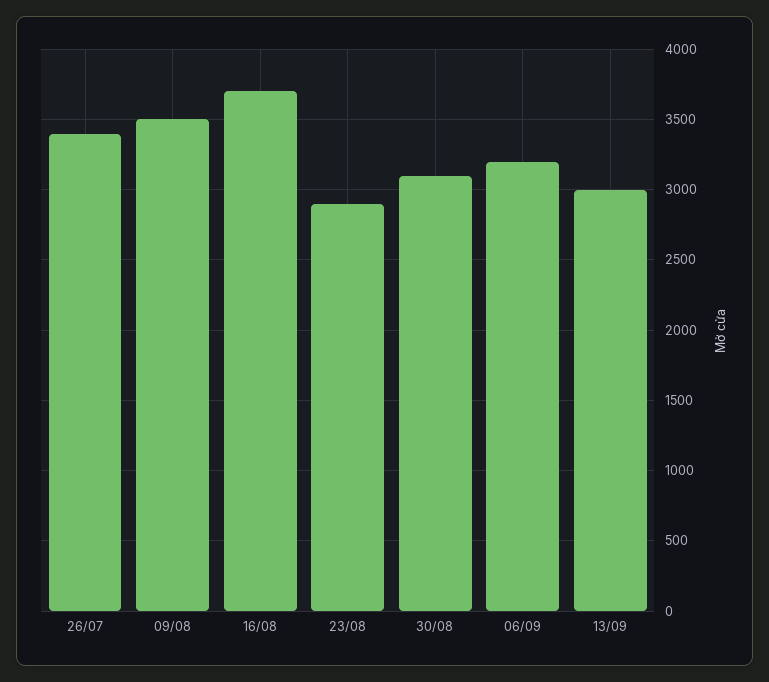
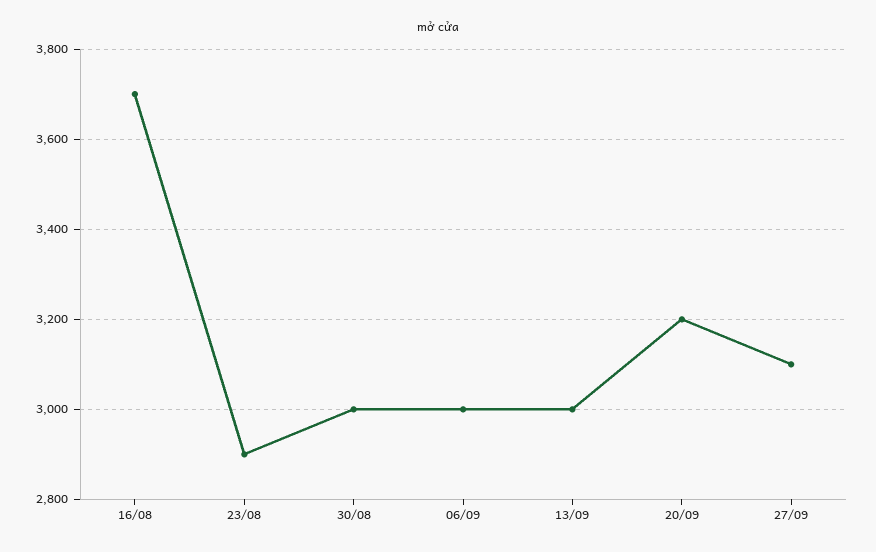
26/07: 3400 -> none
09/08: 3500 -> none
30/08: 3100 -> 3000
06/09: 3200 -> 3000
20/09: none -> 3200
27/09: none -> 3100

